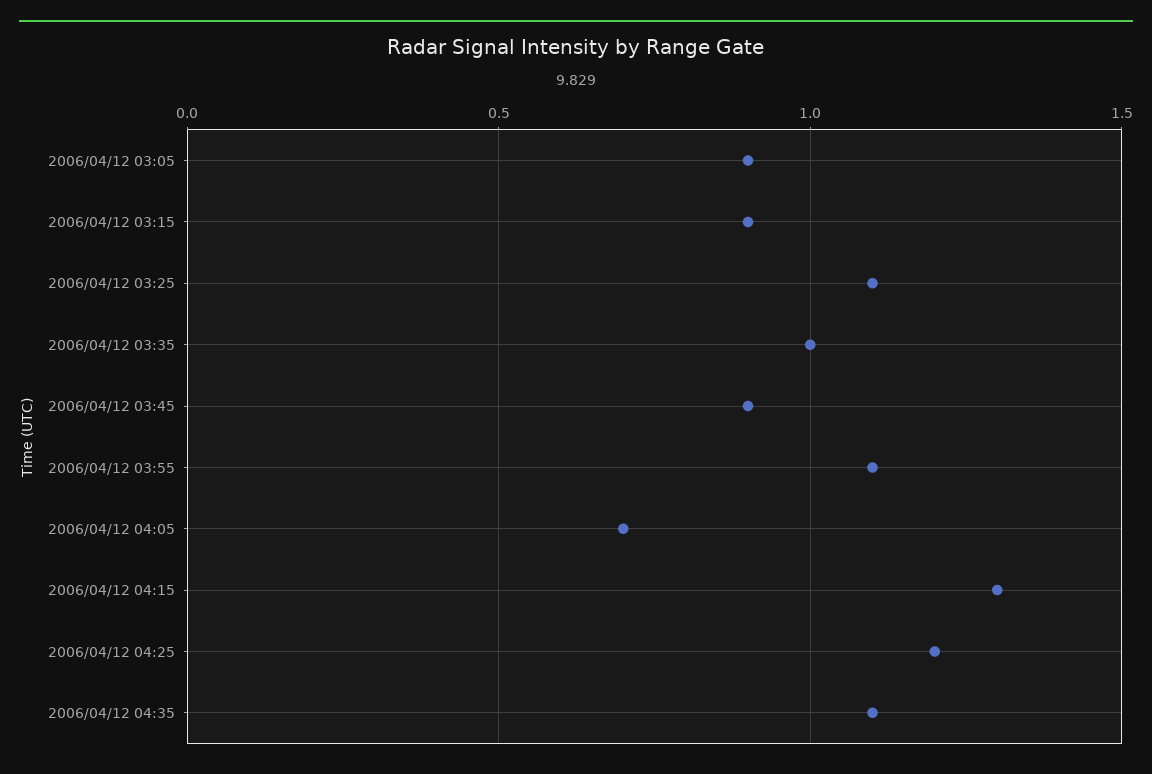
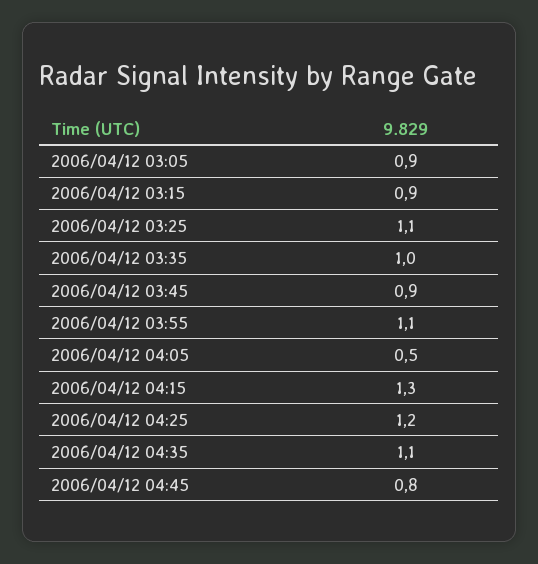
2006/04/12 04:05: 0.7 -> 0.5
2006/04/12 04:45: none -> 0.8

